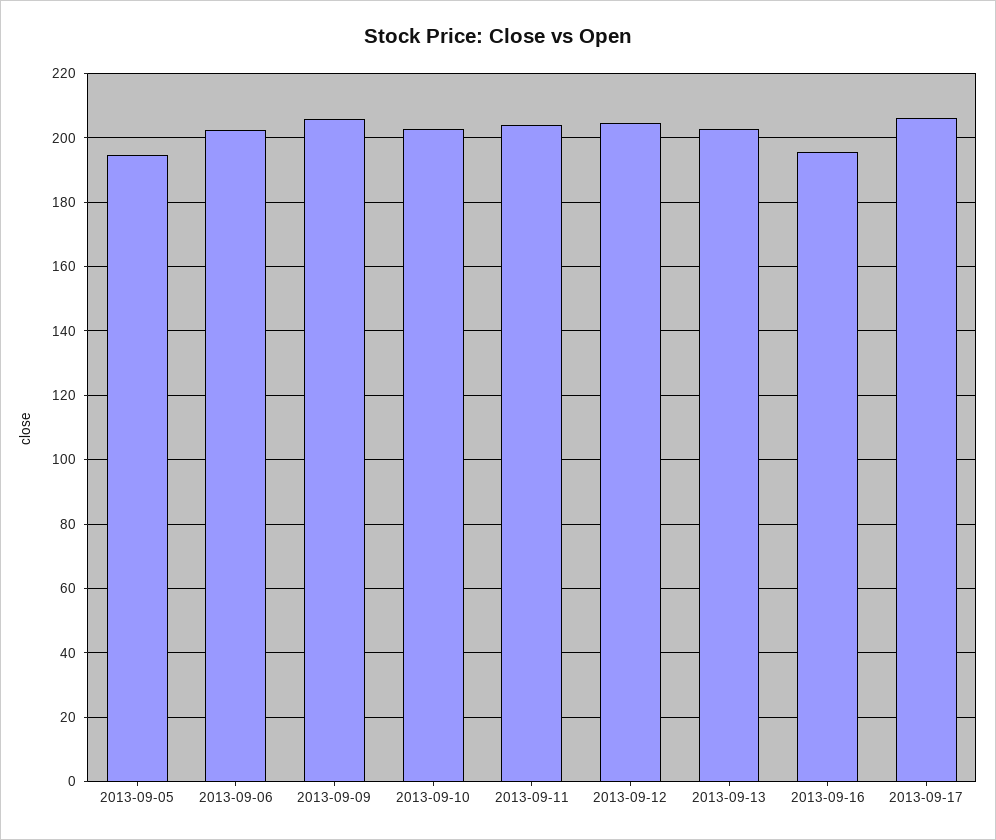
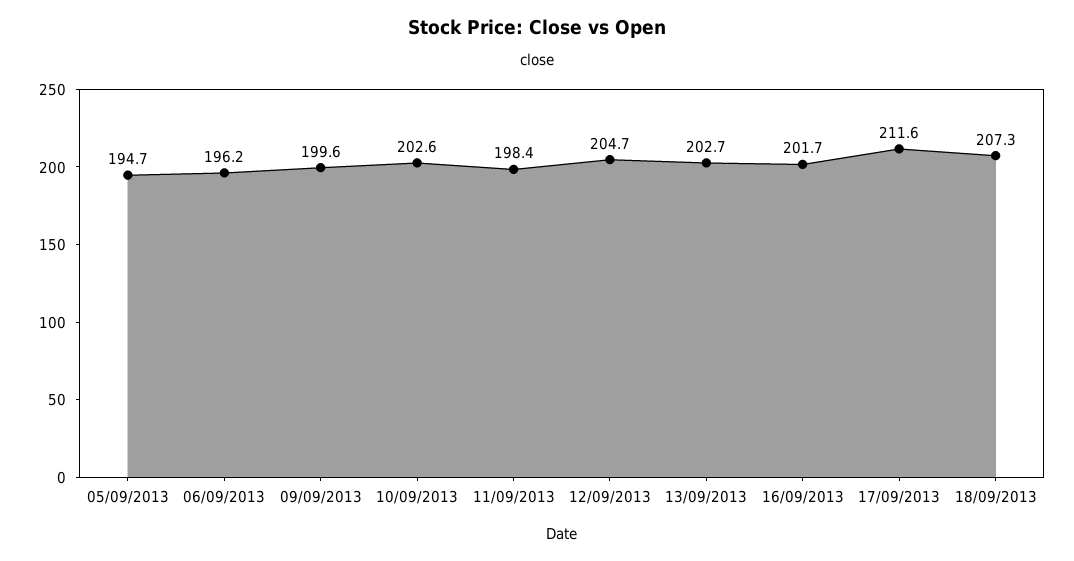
2013-09-06: 202 -> 196.2
2013-09-09: 206 -> 199.6
2013-09-11: 204 -> 198.4
2013-09-16: 196 -> 201.7
2013-09-17: 206 -> 211.6
18/09/2013: none -> 207.3

